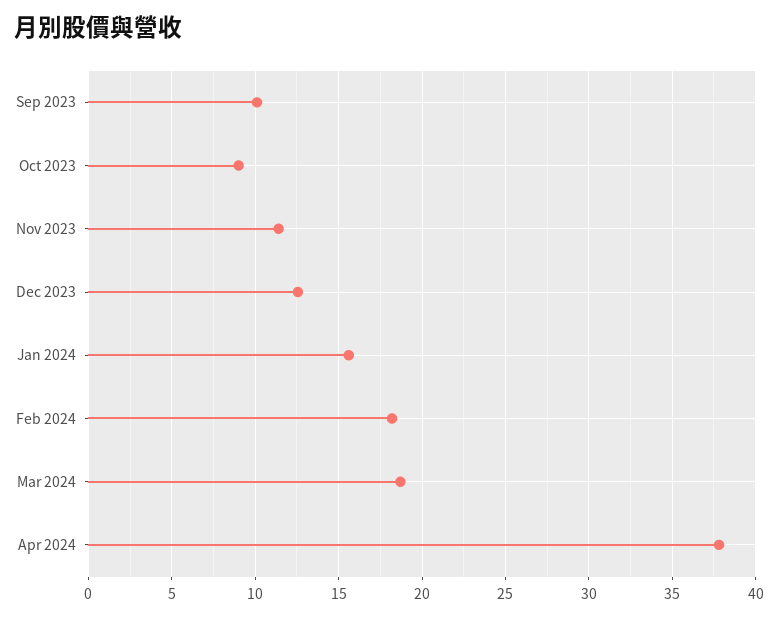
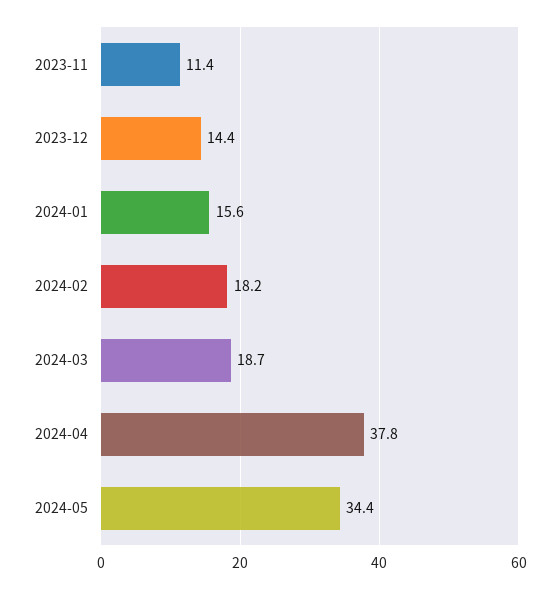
Sep 2023: 10 -> none
Oct 2023: 9 -> none
Dec 2023: 12.5 -> 14.4
2024-05: none -> 34.4

